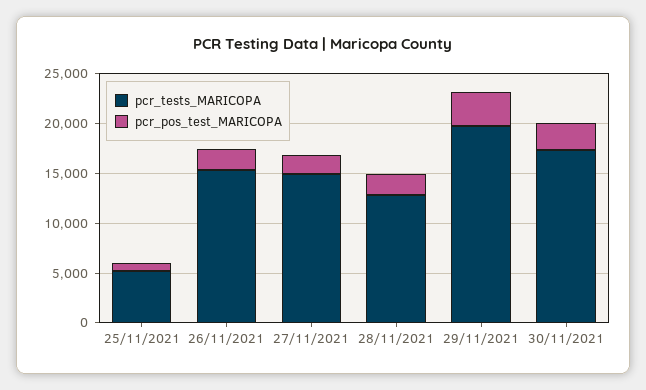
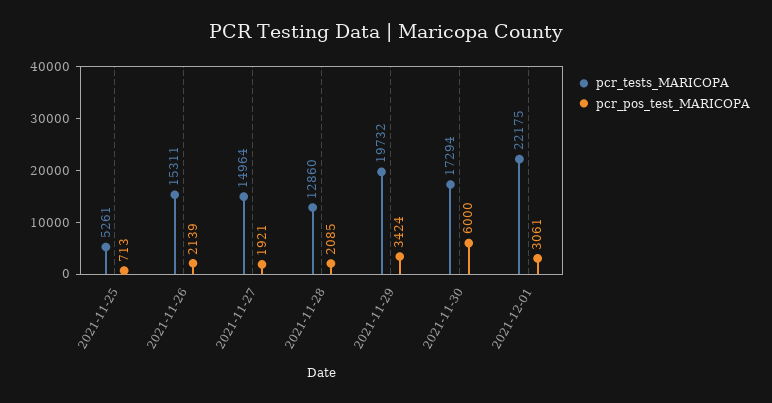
pcr_pos_test_MARICOPA, 30/11/2021: 3000 -> 6000
pcr_tests_MARICOPA, 2021-12-01: none -> 22175
pcr_pos_test_MARICOPA, 2021-12-01: none -> 3061

